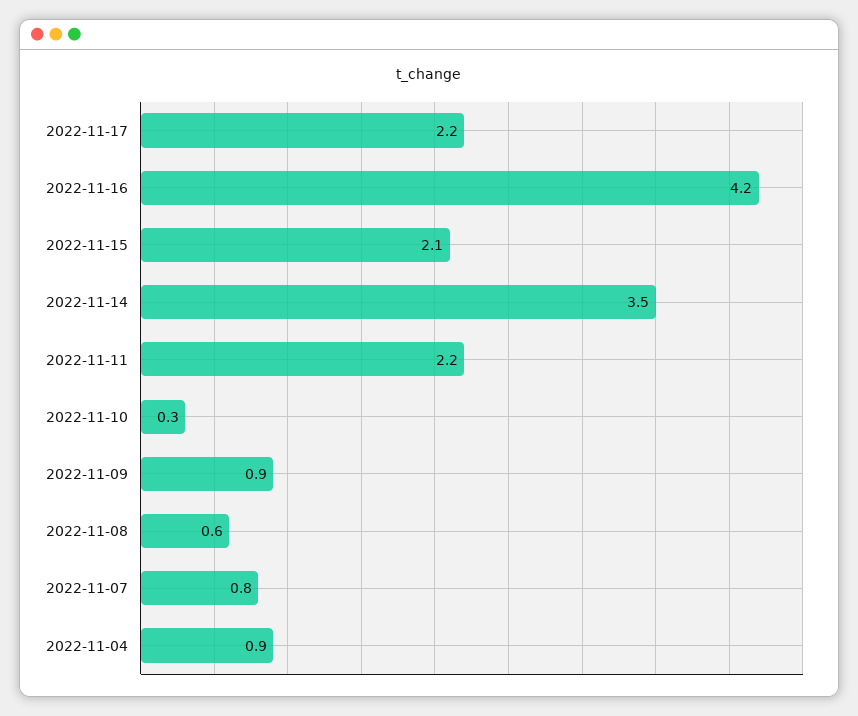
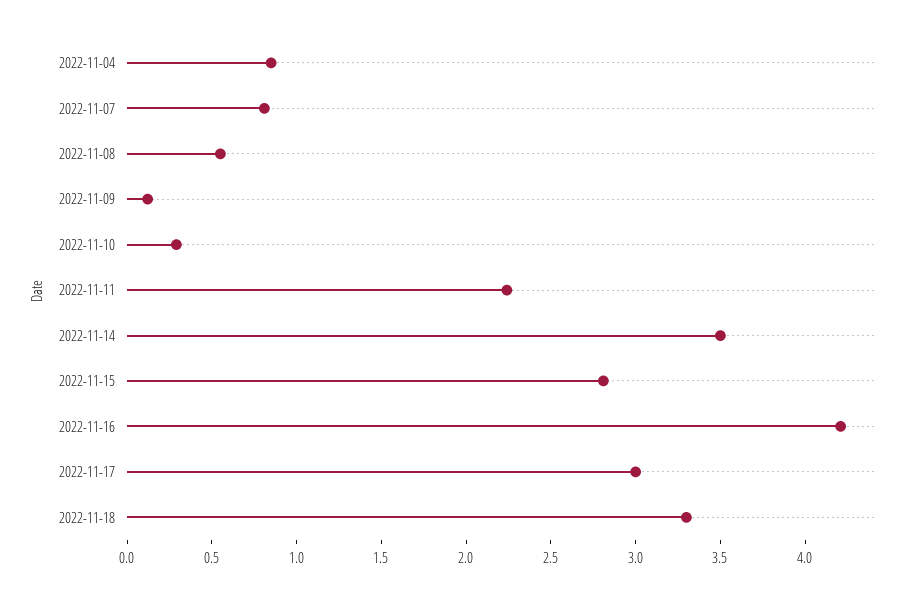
2022-11-17: 2.2 -> 3
2022-11-15: 2.1 -> 2.8
2022-11-09: 0.9 -> 0.1
2022-11-18: none -> 3.3

